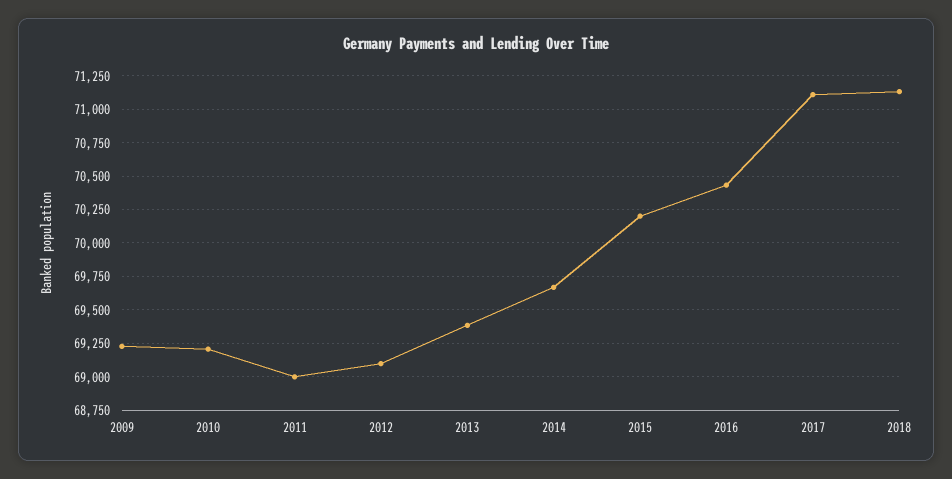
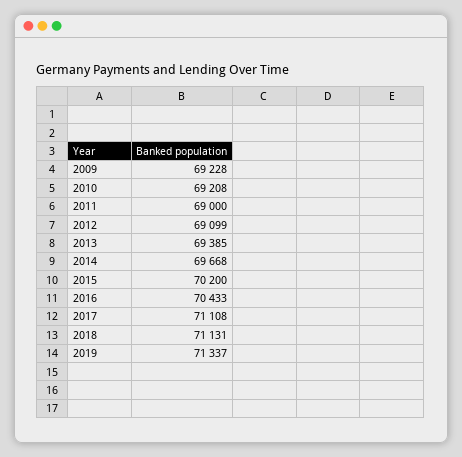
2019: none -> 71337

